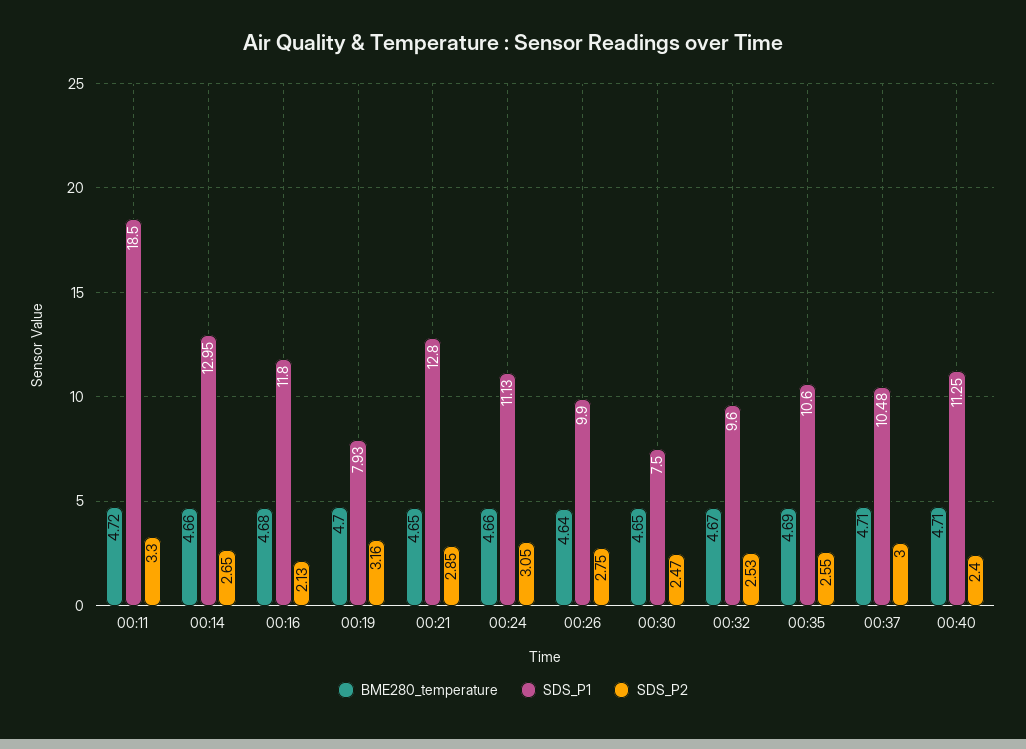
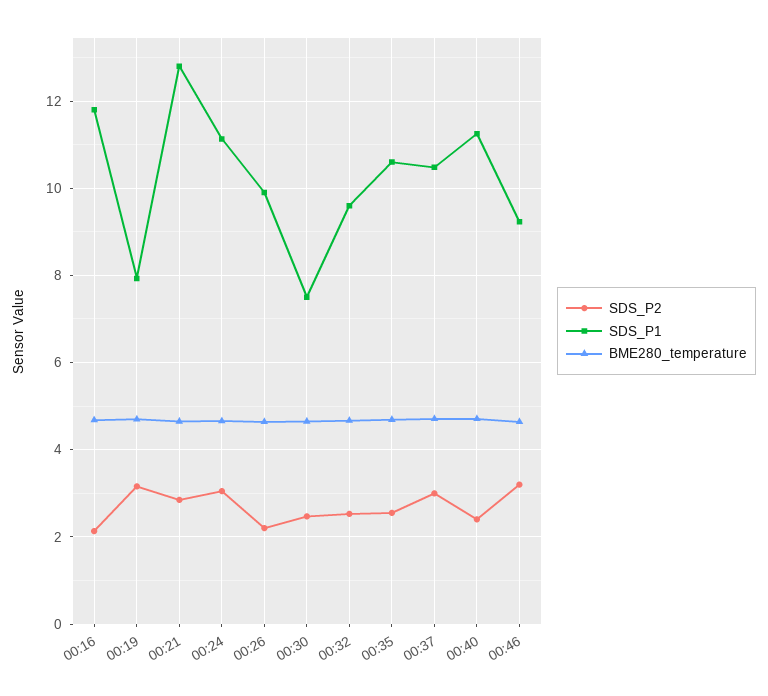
BME280_temperature, 00:11: 4.72 -> none
SDS_P1, 00:11: 18.5 -> none
SDS_P2, 00:11: 3.3 -> none
BME280_temperature, 00:14: 4.66 -> none
SDS_P1, 00:14: 12.95 -> none
SDS_P2, 00:14: 2.65 -> none
SDS_P2, 00:26: 2.75 -> 2.2
SDS_P2, 00:46: none -> 3.2
SDS_P1, 00:46: none -> 9.2
BME280_temperature, 00:46: none -> 4.6

